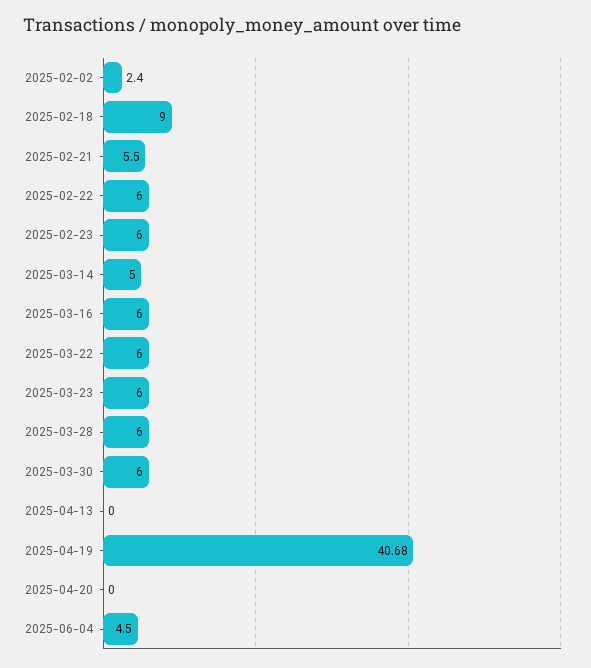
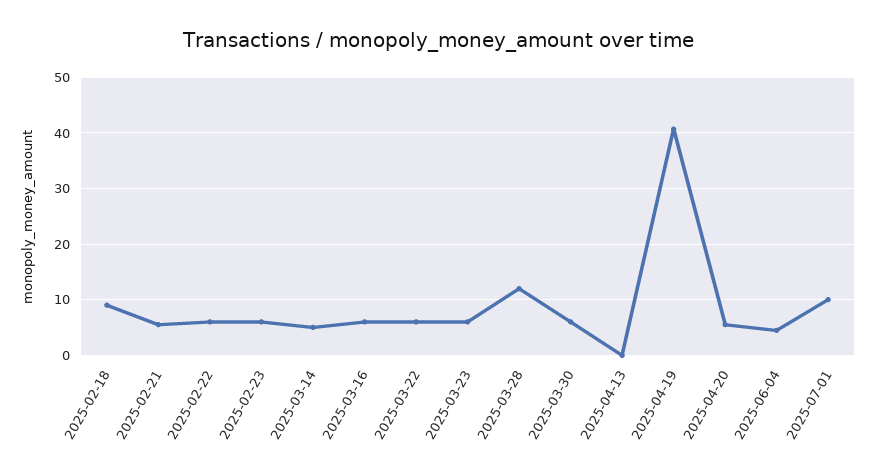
2025-02-02: 2.4 -> none
2025-03-28: 6 -> 12
2025-04-20: 0 -> 6
2025-07-01: none -> 10

